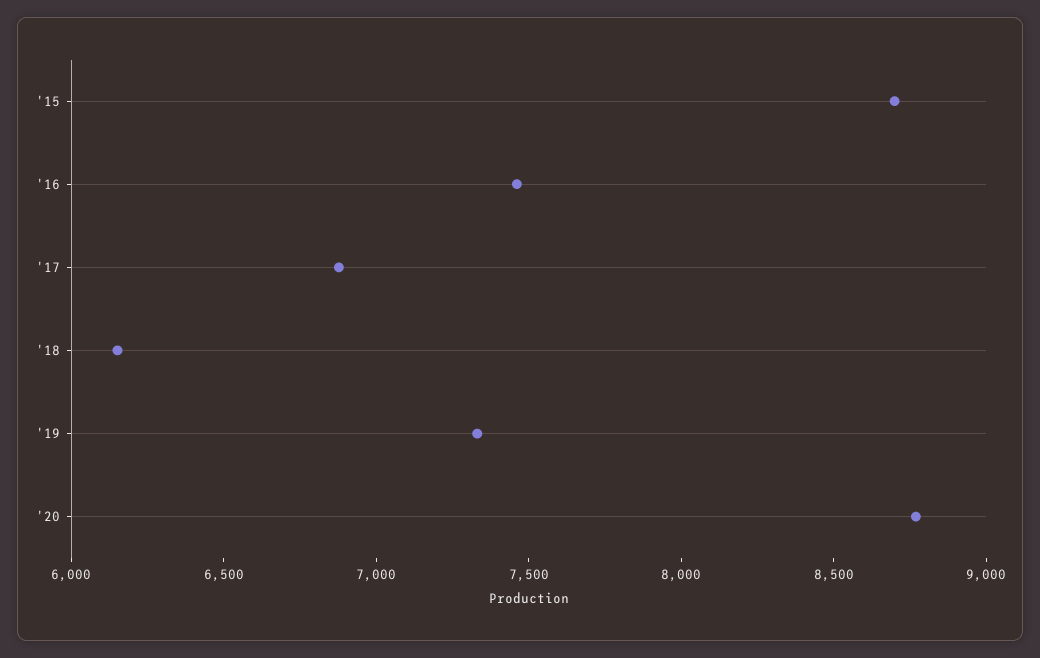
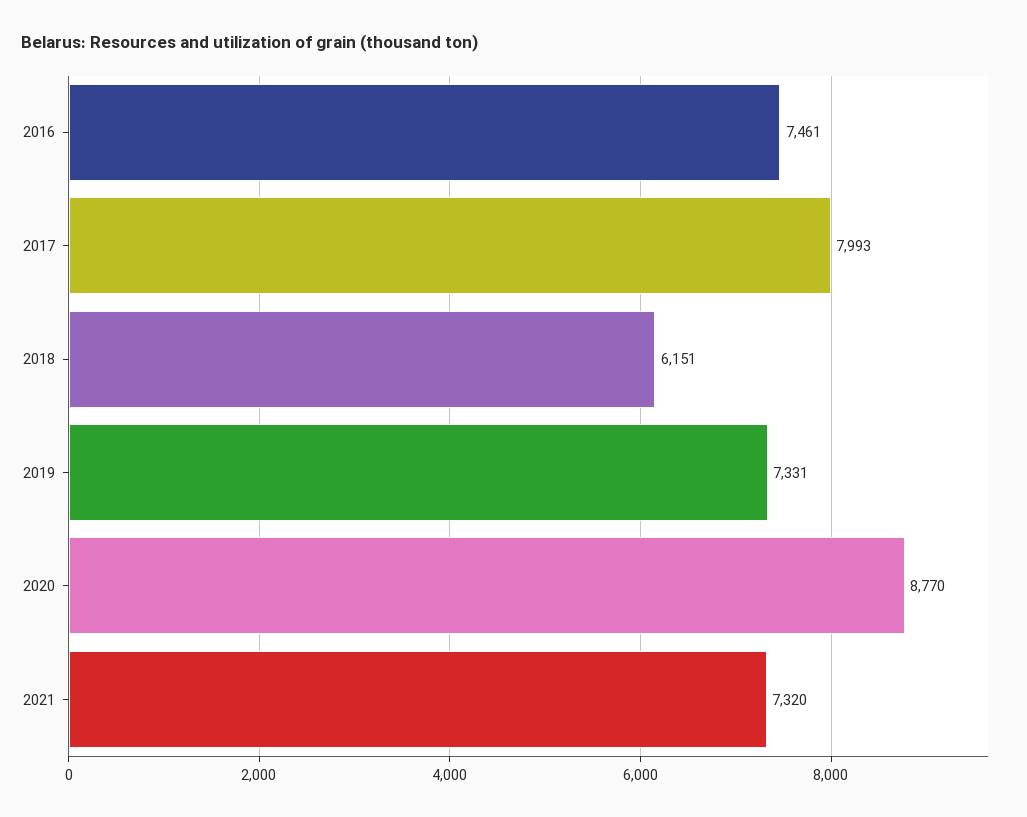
'15: 8700 -> none
'17: 6900 -> 7993
2021: none -> 7320

